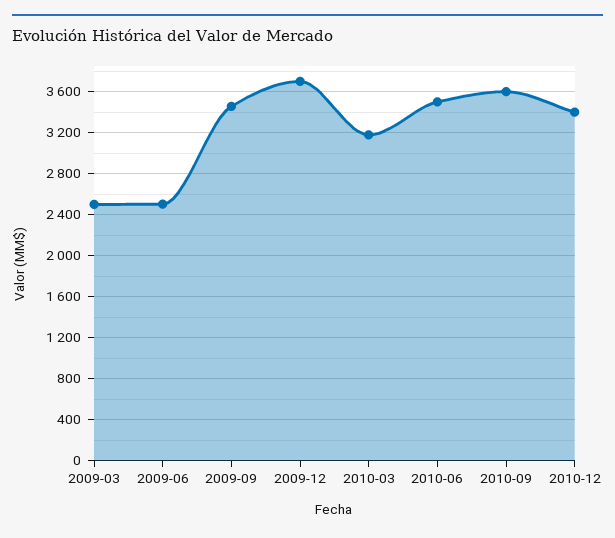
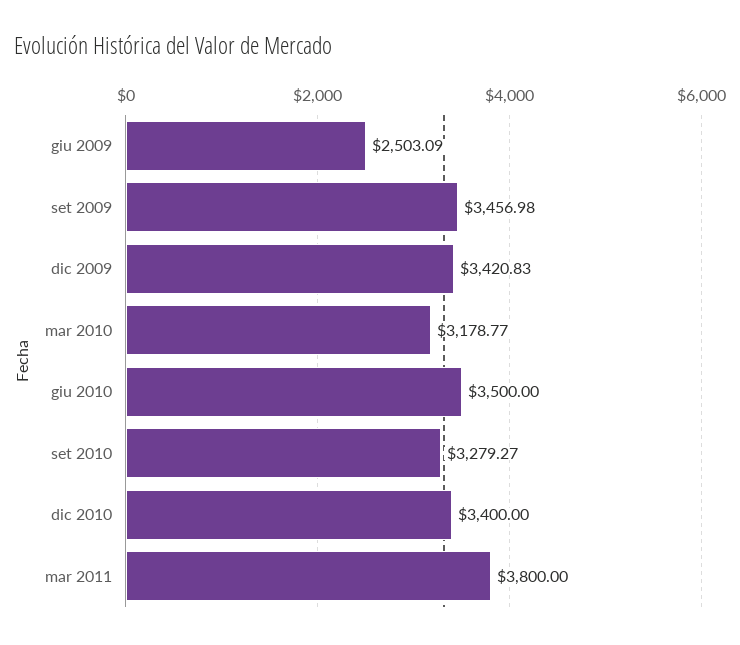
2009-03: 2500 -> none
2009-12: 3700 -> 3420.83
2010-09: 3600 -> 3279.27
mar 2011: none -> 3800

